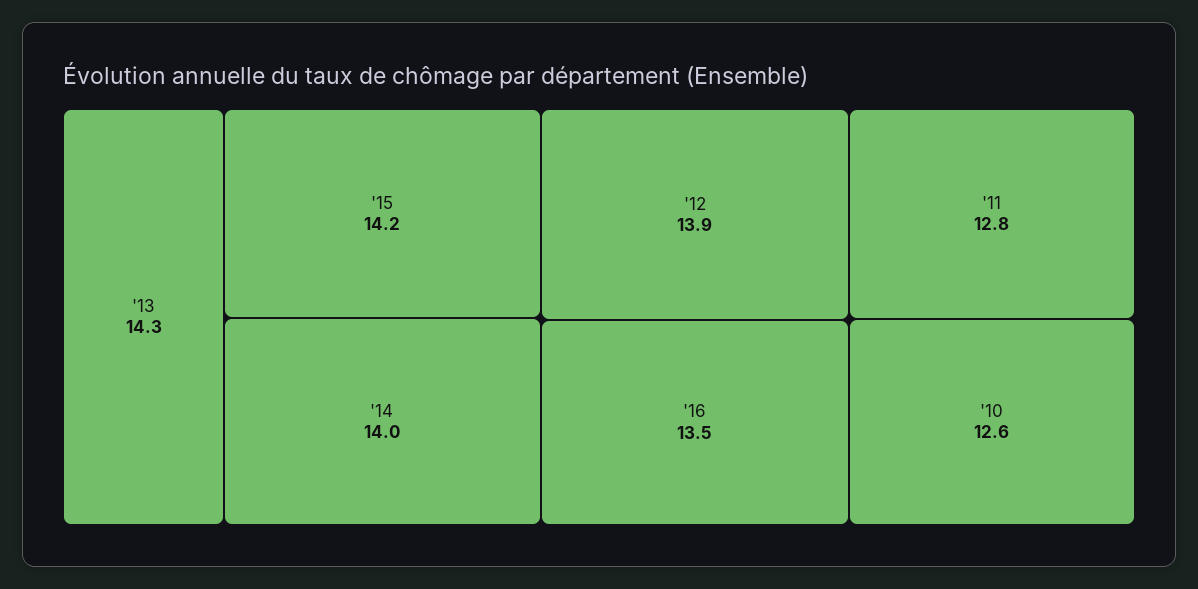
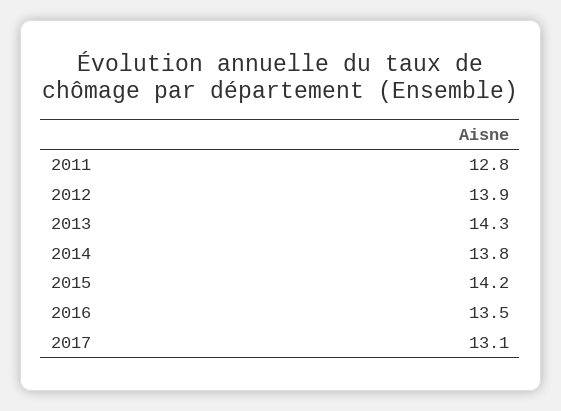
'14: 14 -> 13.8
'10: 12.6 -> none
2017: none -> 13.1

